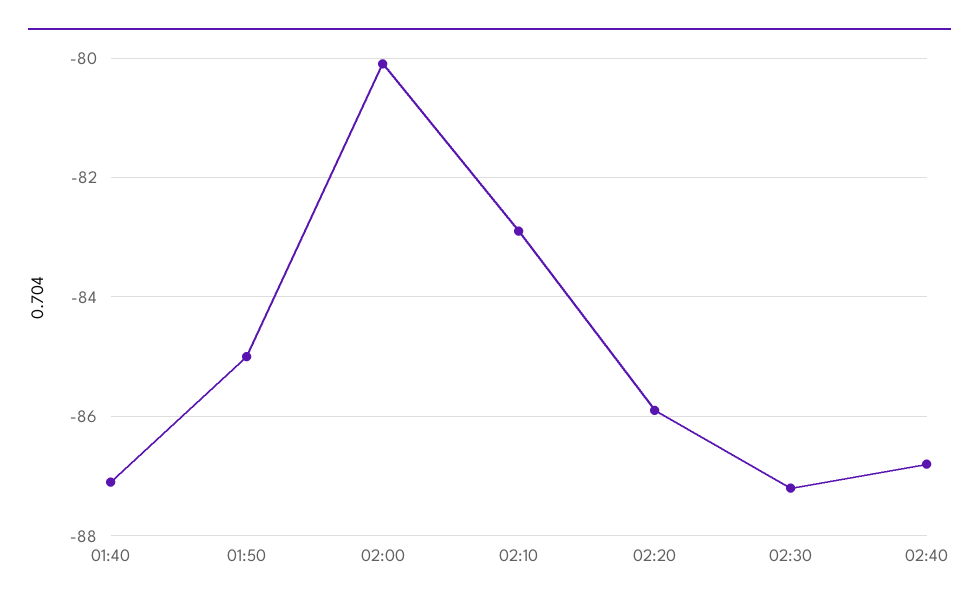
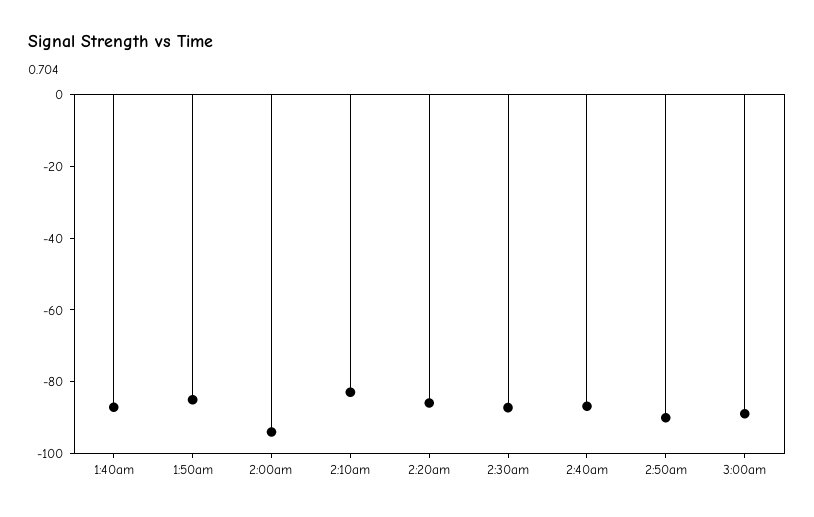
02:00: -80 -> -95
2:50am: none -> -90
3:00am: none -> -90

